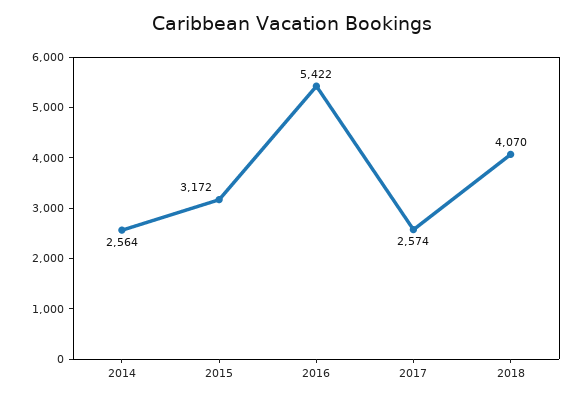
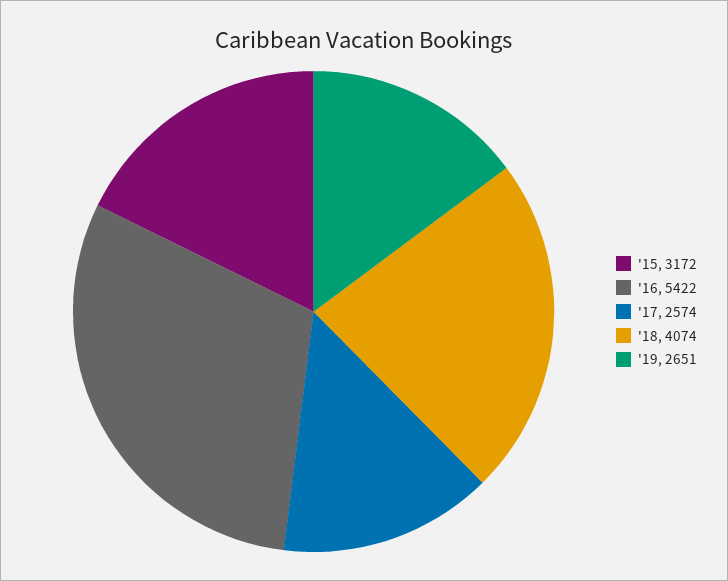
2014: 2564 -> none
2018: 4070 -> 4074
'19: none -> 2651

